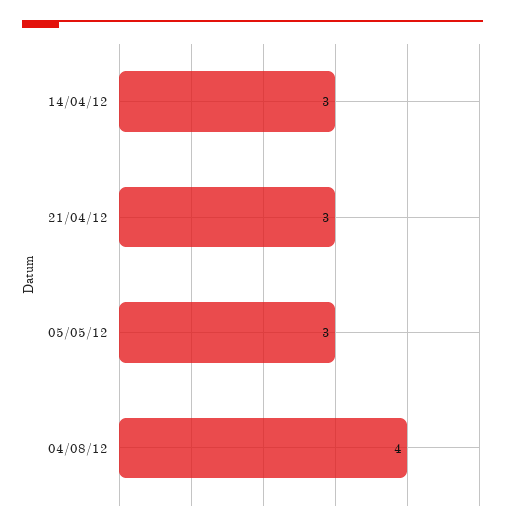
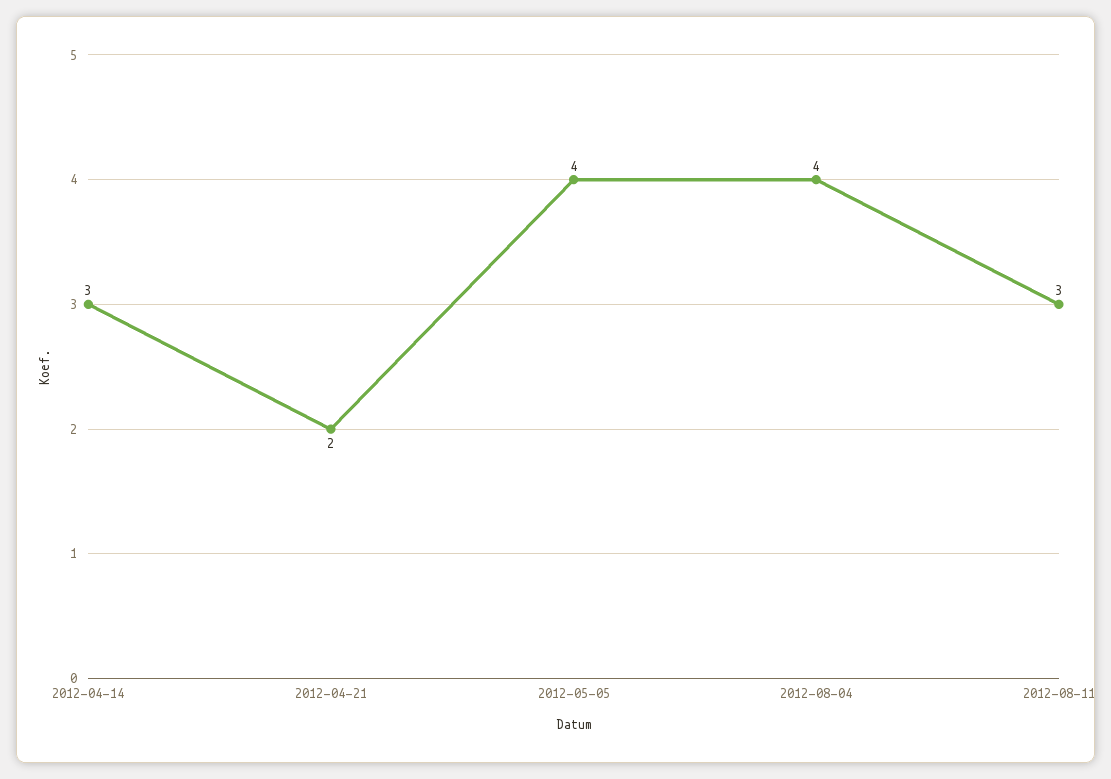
21/04/12: 3 -> 2
05/05/12: 3 -> 4
2012-08-11: none -> 3

